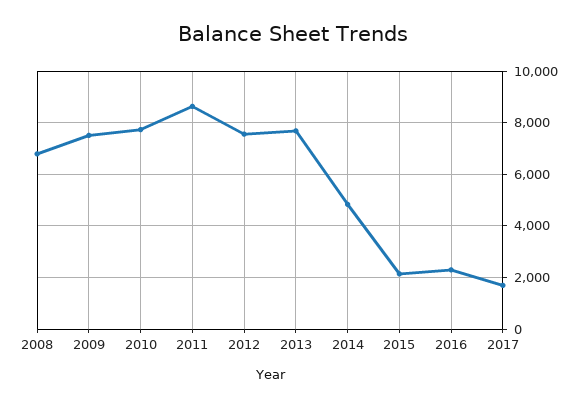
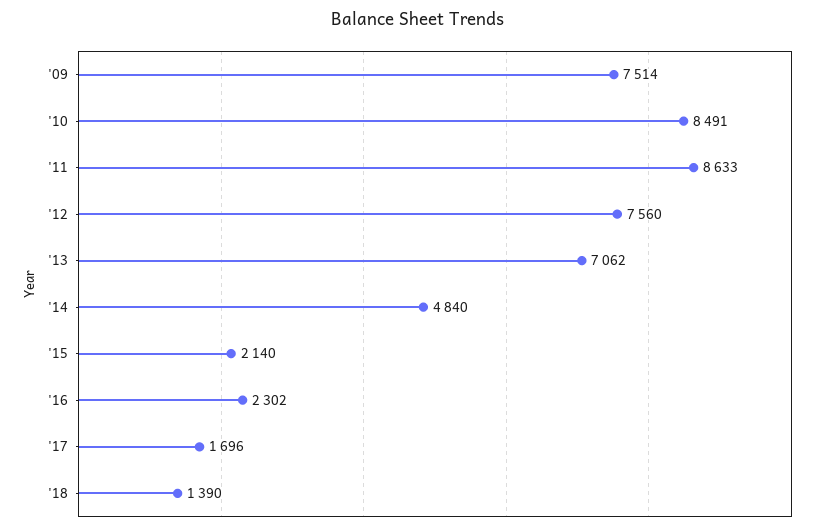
2008: 6750 -> none
2010: 7750 -> 8491
2013: 7750 -> 7062
'18: none -> 1390

